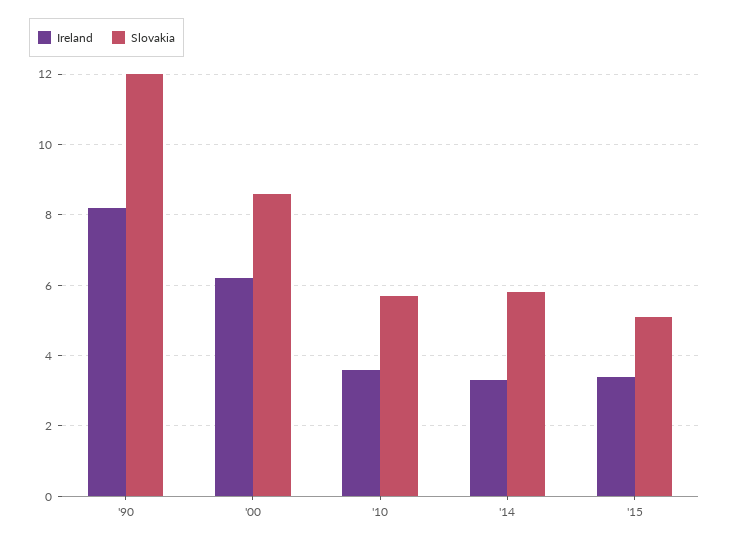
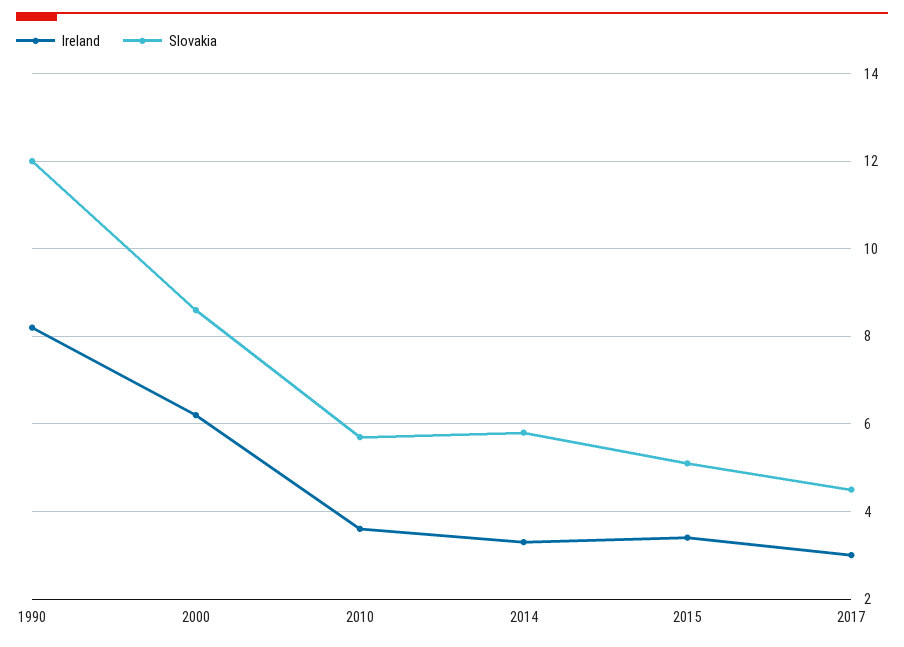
Ireland, 2017: none -> 3
Slovakia, 2017: none -> 4.5

